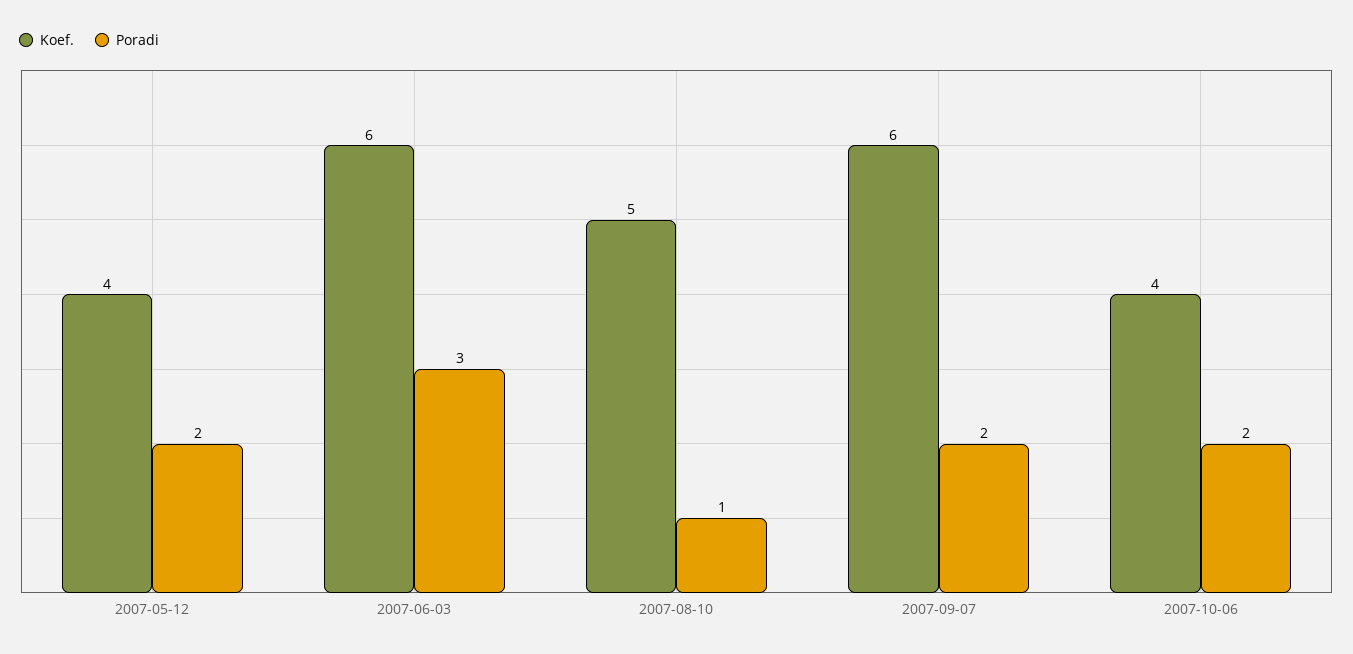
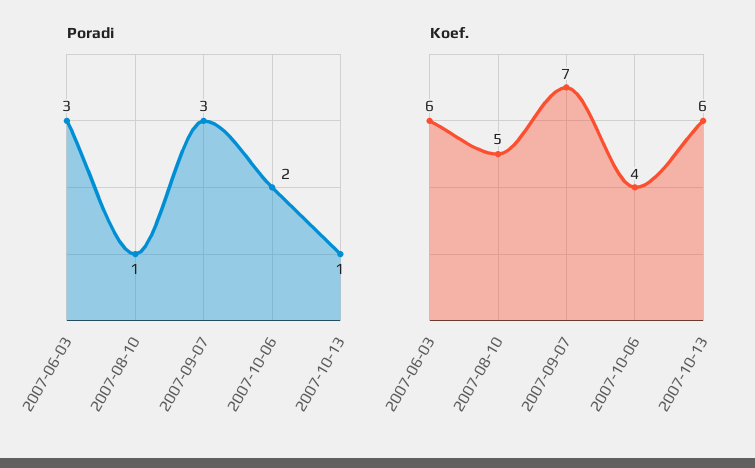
Koef., 2007-05-12: 4 -> none
Poradi, 2007-05-12: 2 -> none
Koef., 2007-09-07: 6 -> 7
Poradi, 2007-09-07: 2 -> 3
Poradi, 2007-10-13: none -> 1
Koef., 2007-10-13: none -> 6

